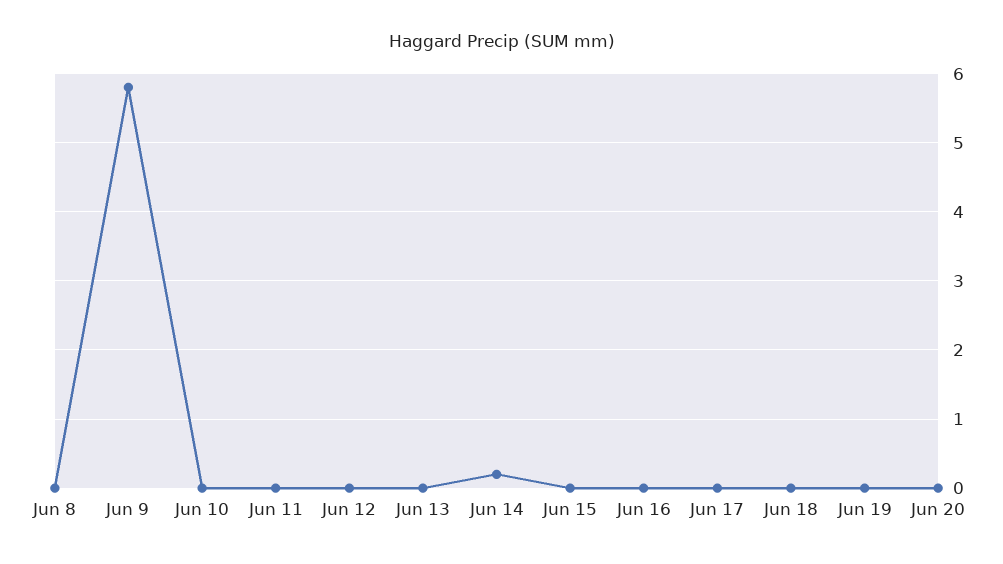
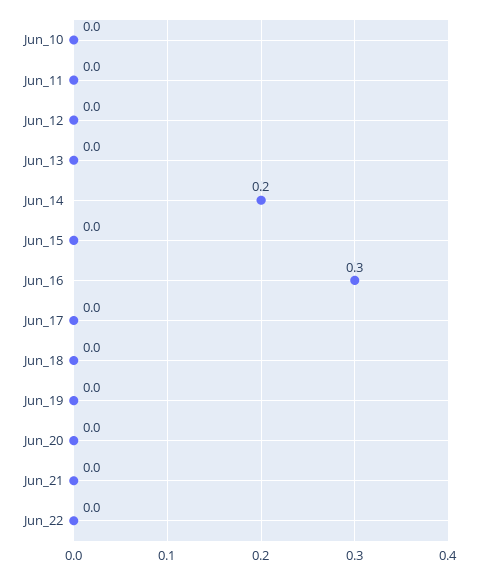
Jun 8: 0 -> none
Jun 9: 5.8 -> none
Jun 16: 0 -> 0.3
Jun_21: none -> 0
Jun_22: none -> 0

